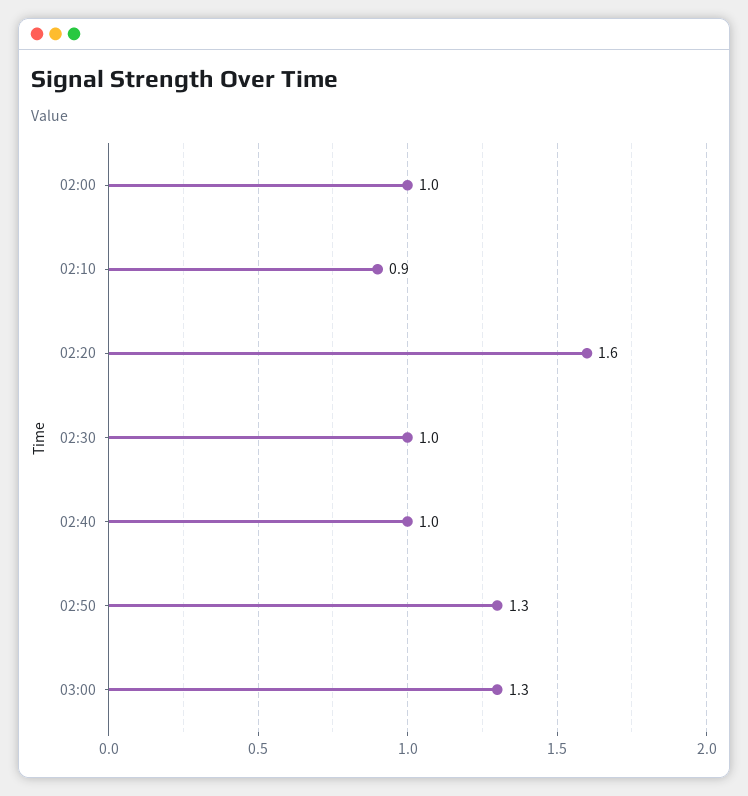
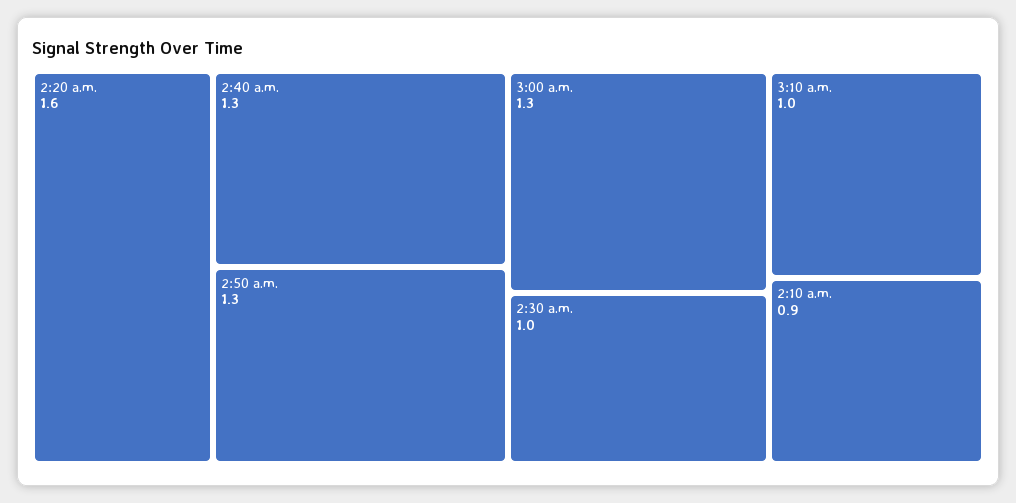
02:00: 1 -> none
02:40: 1 -> 1.3
3:10 a.m.: none -> 1

